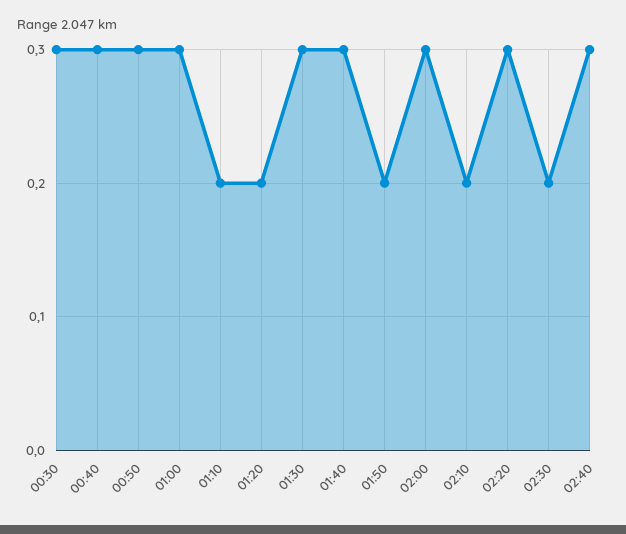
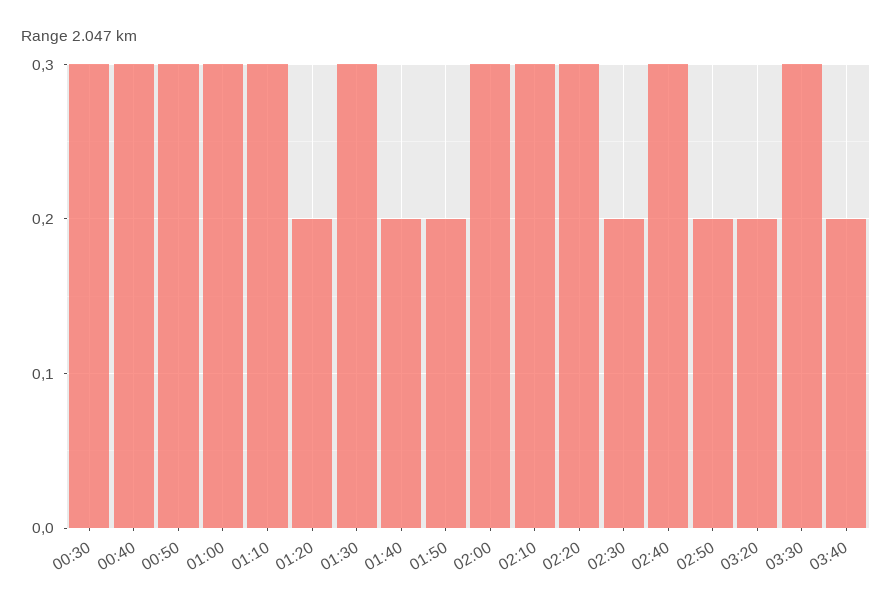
01:10: 0.2 -> 0.3
01:40: 0.3 -> 0.2
02:10: 0.2 -> 0.3
02:50: none -> 0.2
03:20: none -> 0.2
03:30: none -> 0.3
03:40: none -> 0.2

